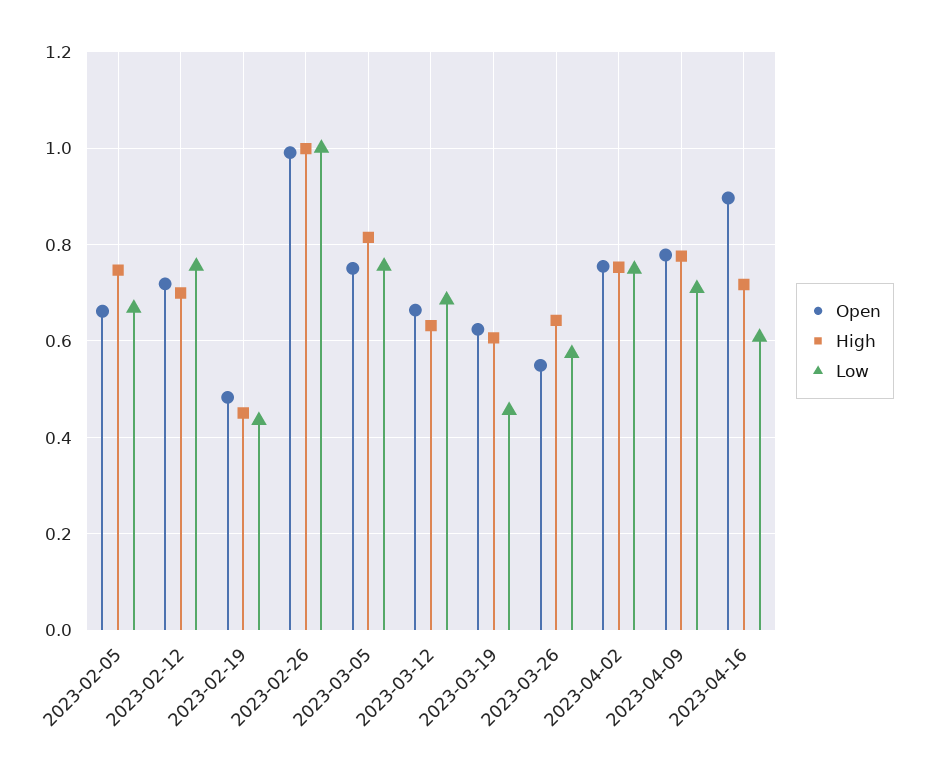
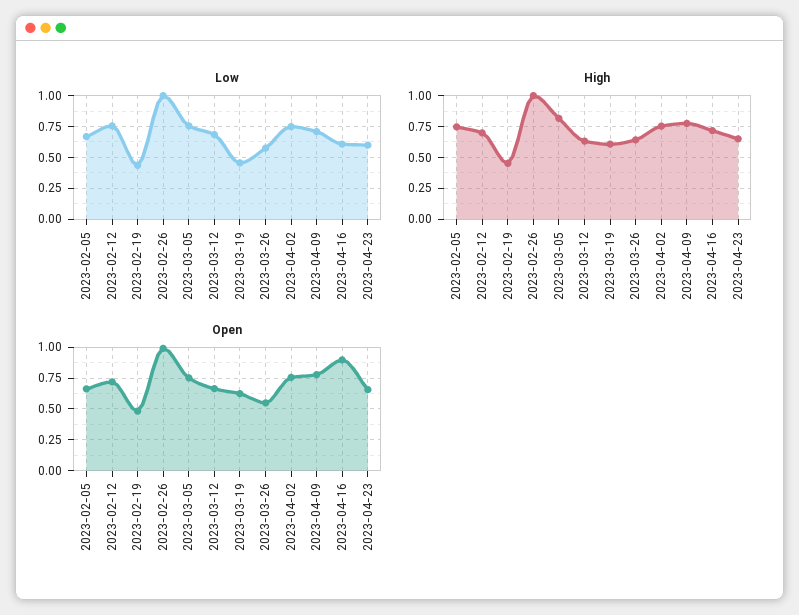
Low, 2023-04-23: none -> 0.6
High, 2023-04-23: none -> 0.65
Open, 2023-04-23: none -> 0.65

